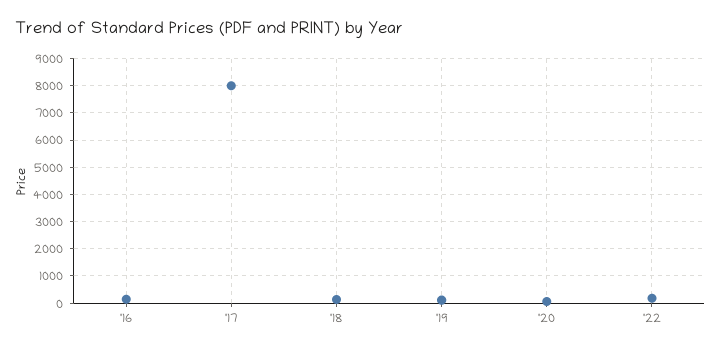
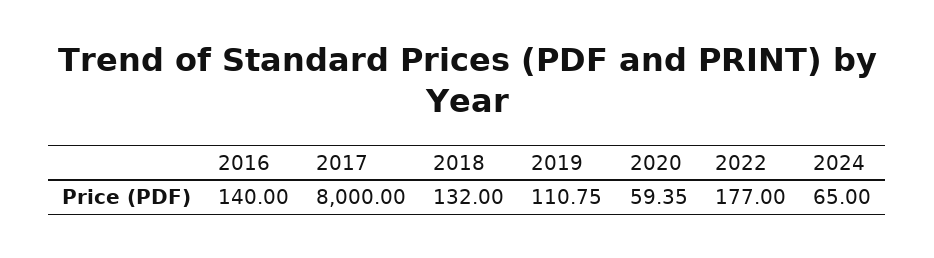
2024: none -> 65

